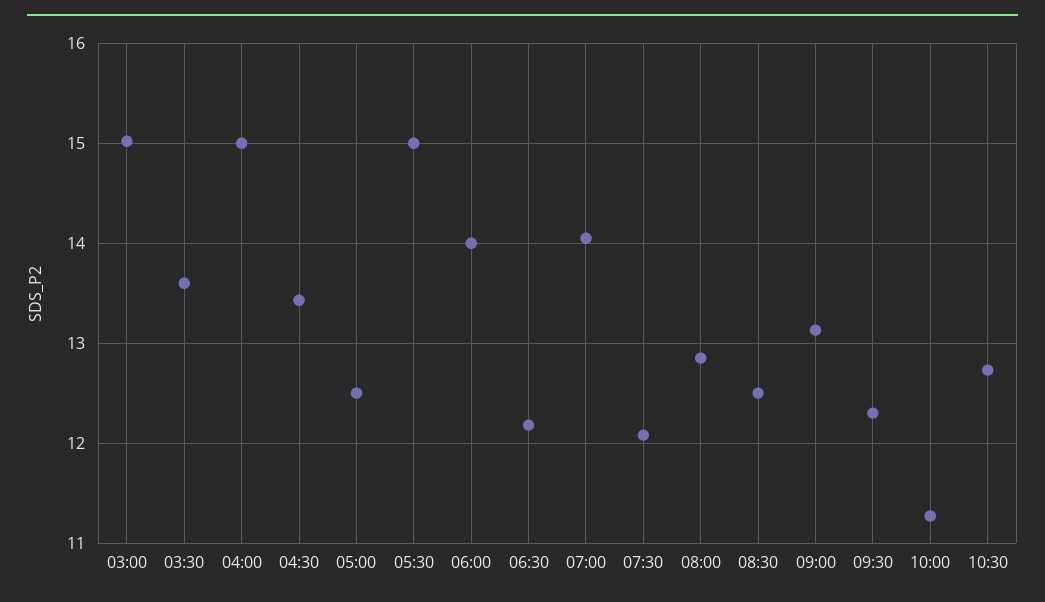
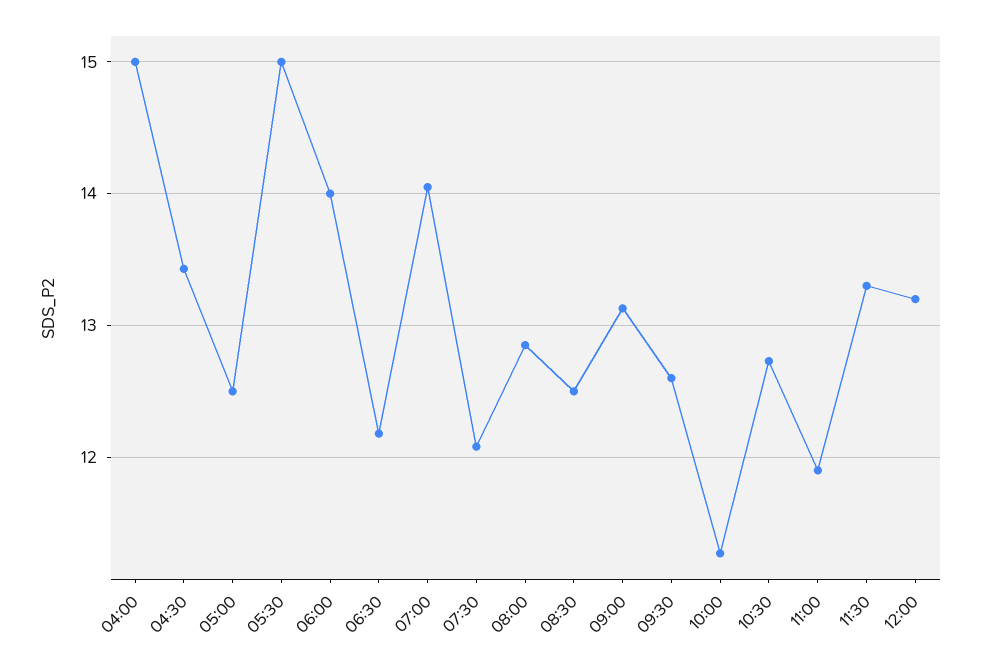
03:00: 15 -> none
03:30: 13.6 -> none
09:30: 12.3 -> 12.6
11:00: none -> 11.9
11:30: none -> 13.3
12:00: none -> 13.2

